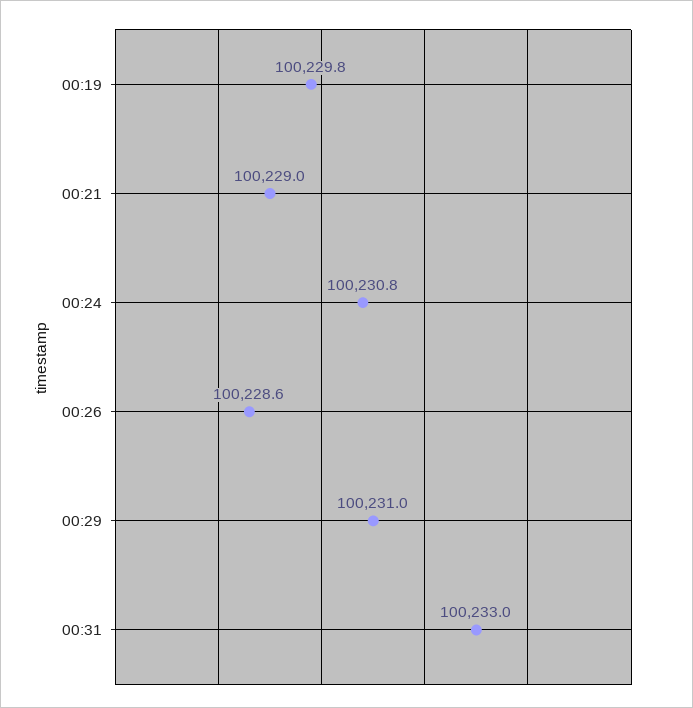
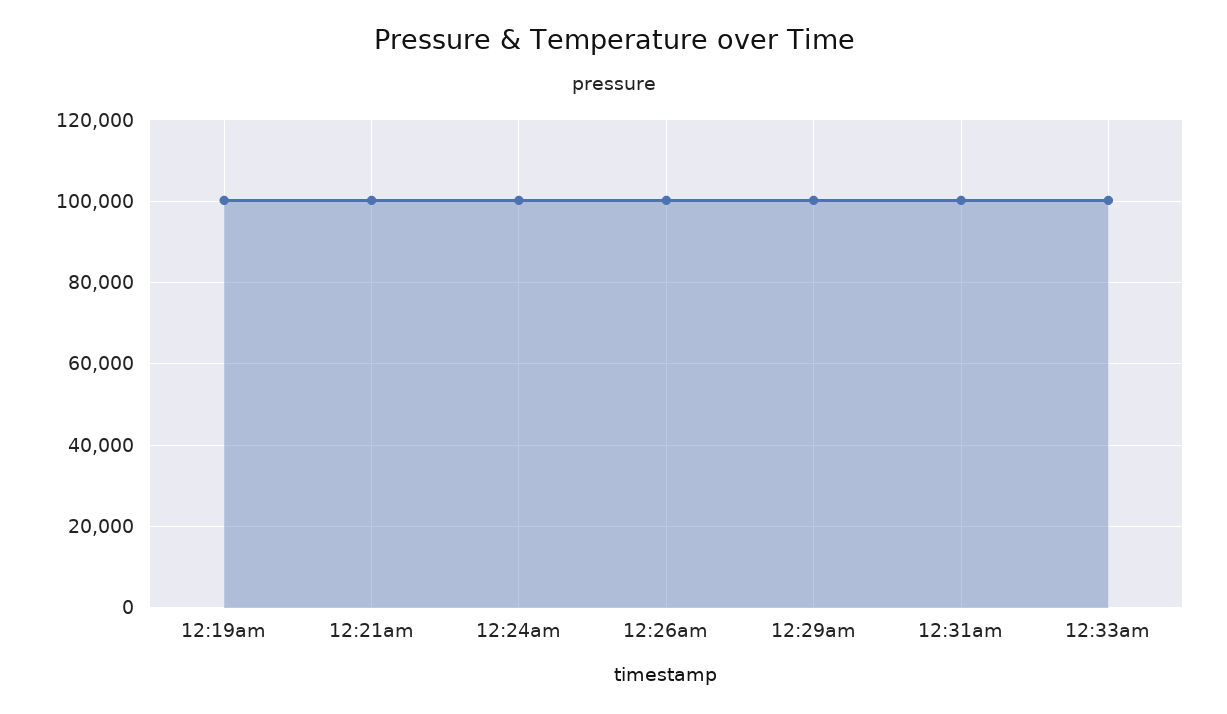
12:33am: none -> 100000

